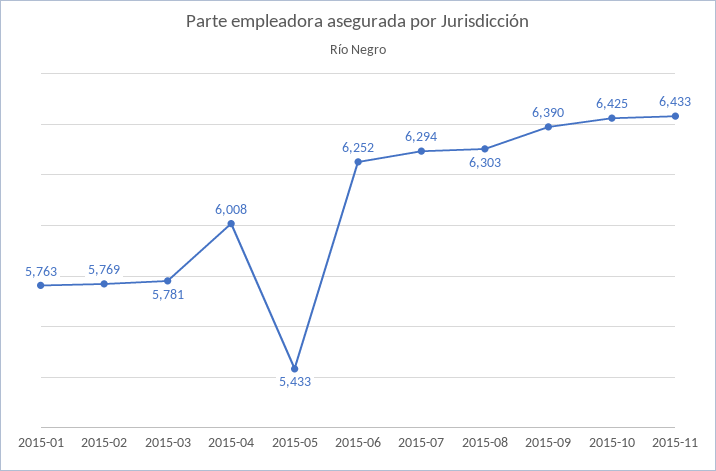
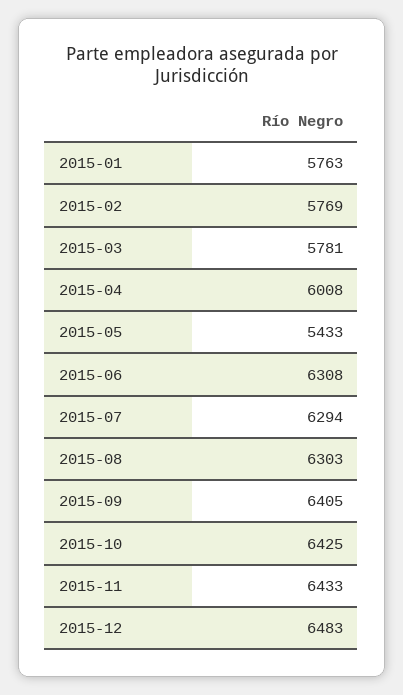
2015-06: 6252 -> 6308
2015-09: 6390 -> 6405
2015-12: none -> 6483

